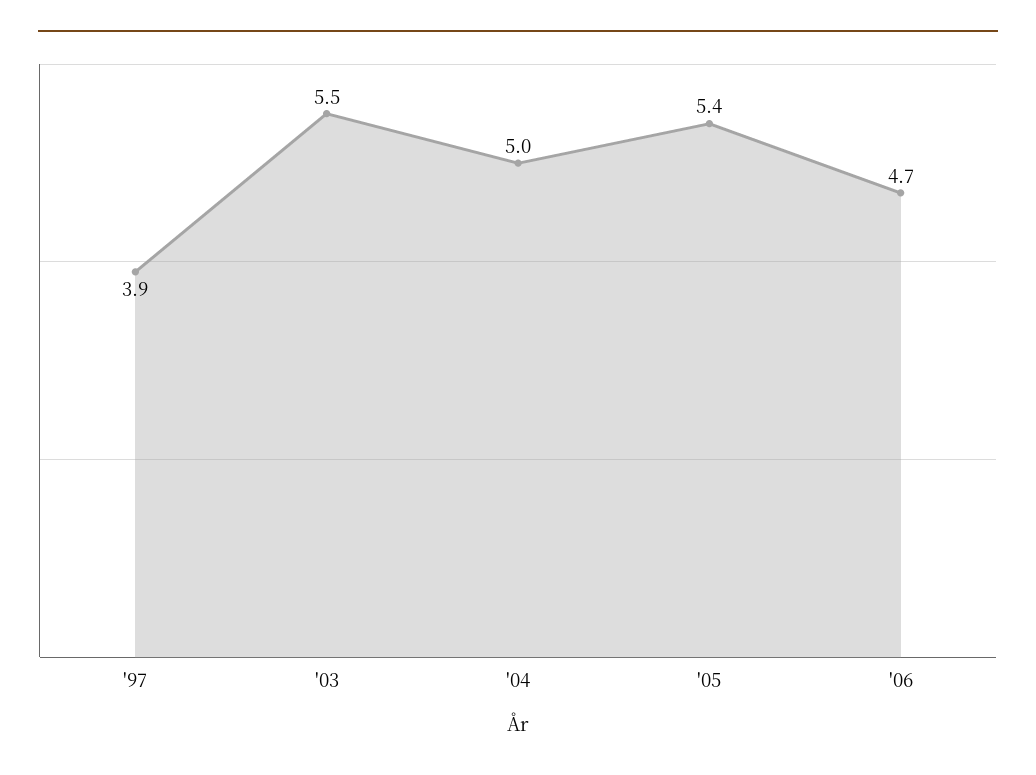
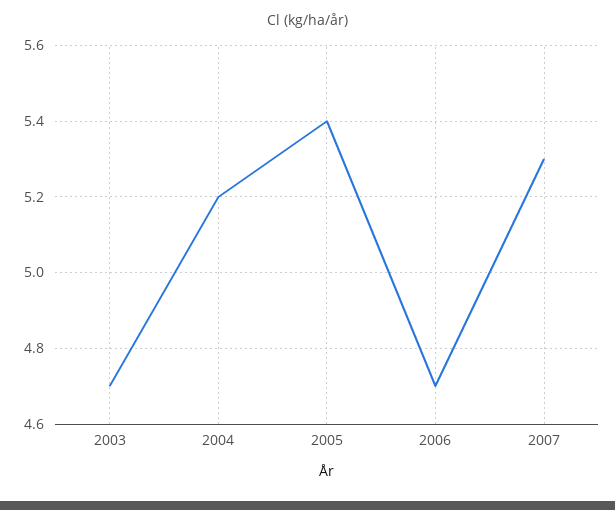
'97: 3.9 -> none
'03: 5.5 -> 4.7
'04: 5 -> 5.2
2007: none -> 5.3

